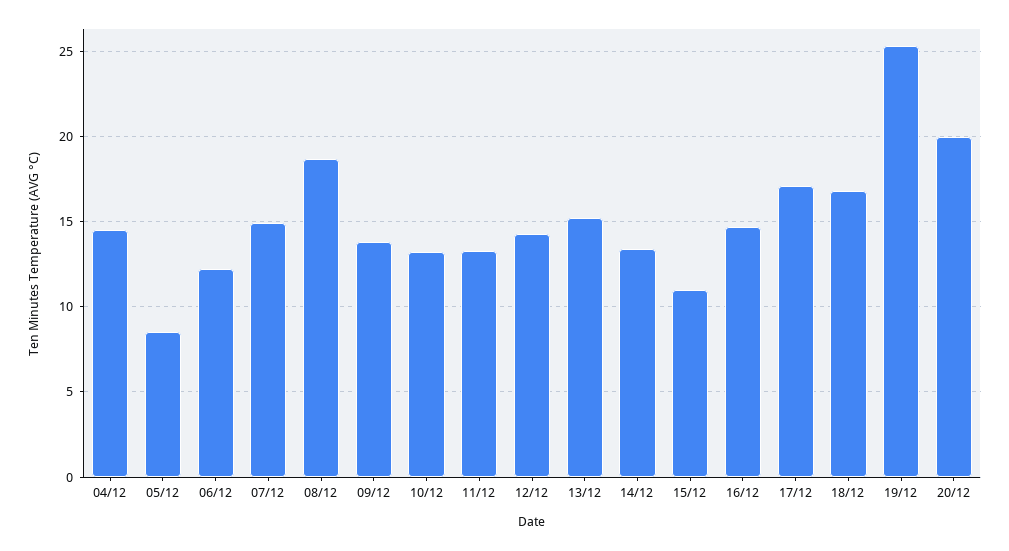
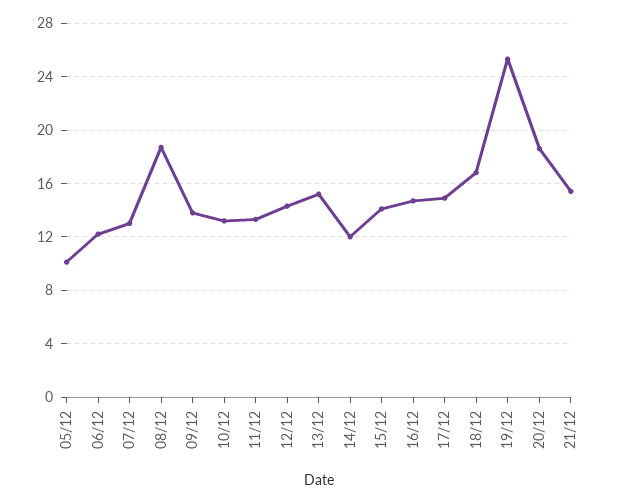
04/12: 14.5 -> none
05/12: 8.5 -> 10
07/12: 15 -> 13
14/12: 13.5 -> 12
15/12: 11 -> 14
17/12: 17 -> 15
20/12: 20 -> 18.5
21/12: none -> 15.5

